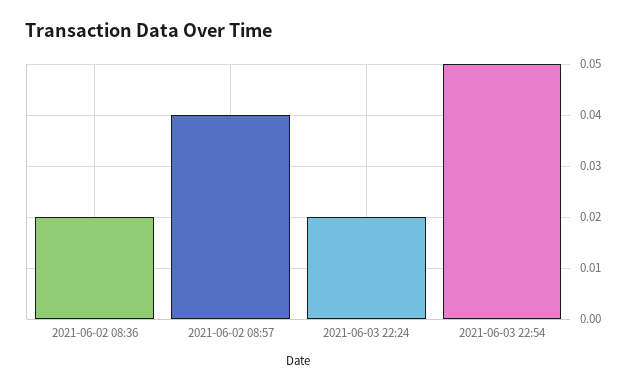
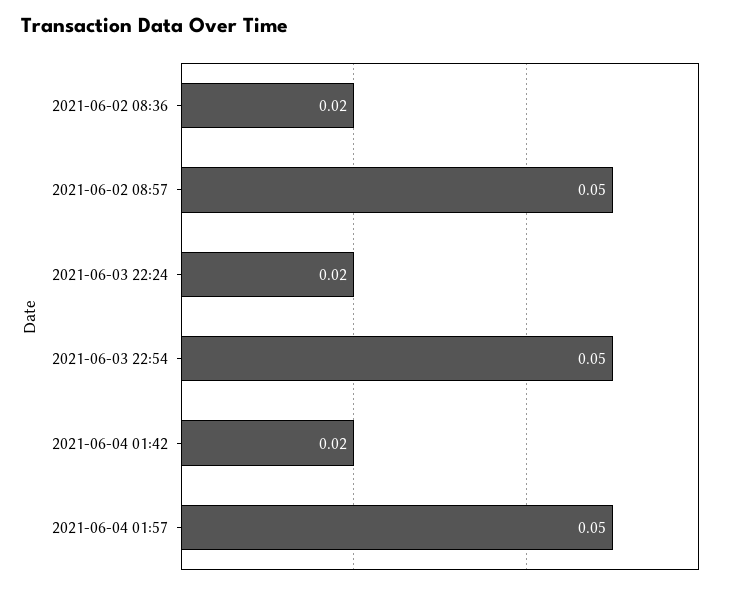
2021-06-02 08:57: 0.04 -> 0.05
2021-06-04 01:42: none -> 0.02
2021-06-04 01:57: none -> 0.05

